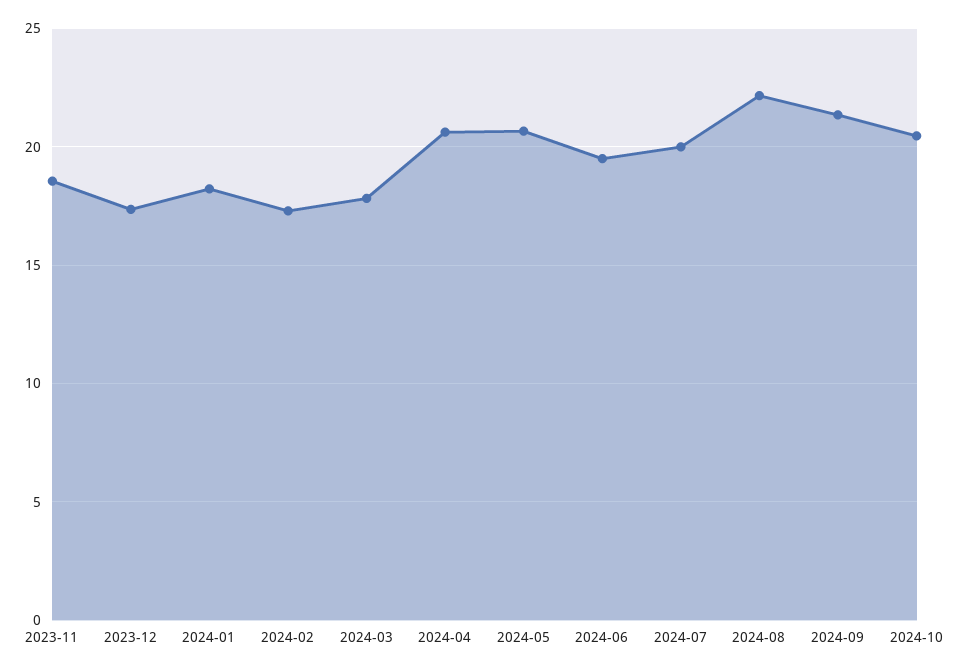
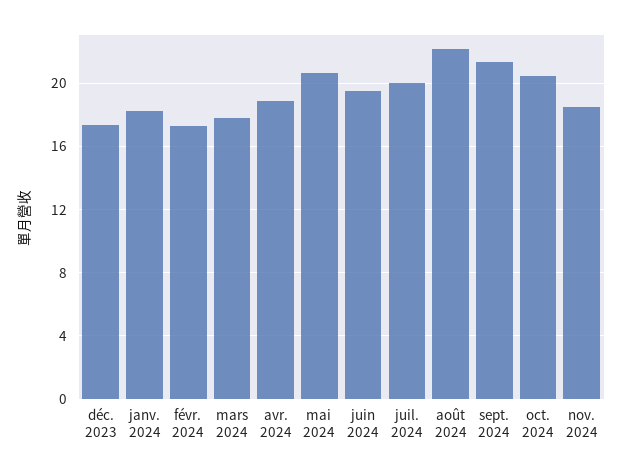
2023-11: 18.5 -> none
2024-04: 20.5 -> 19
nov. 2024: none -> 18.5

